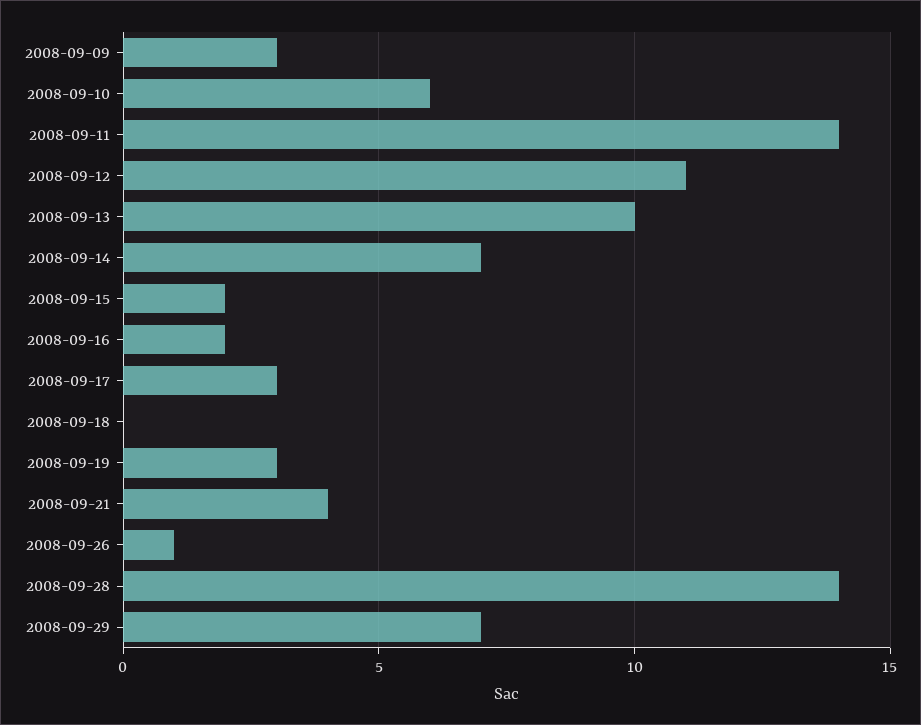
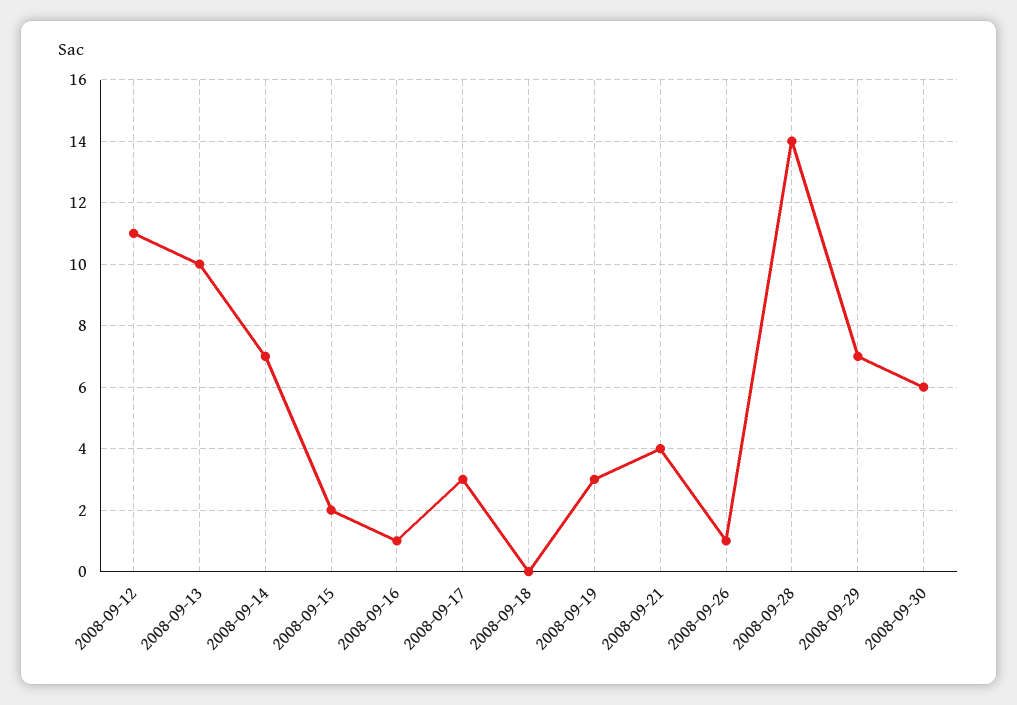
2008-09-09: 3 -> none
2008-09-10: 6 -> none
2008-09-11: 14 -> none
2008-09-16: 2 -> 1
2008-09-30: none -> 6

